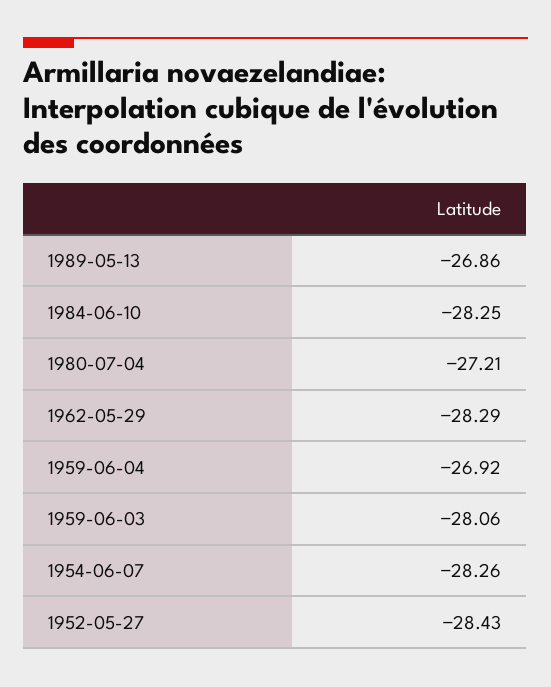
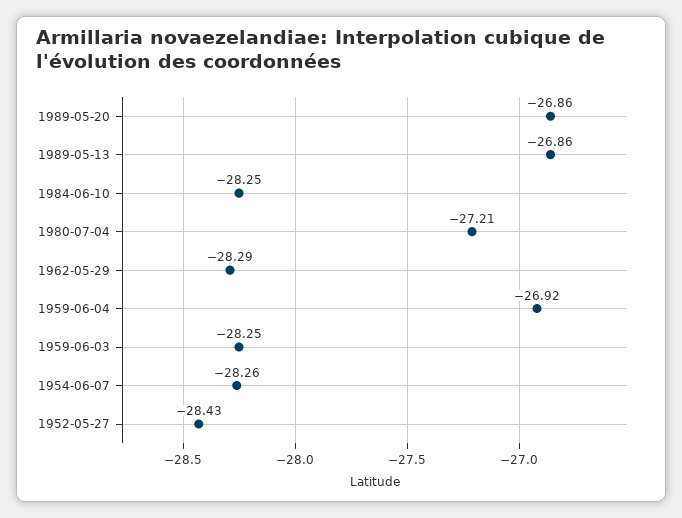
1959-06-03: -28.06 -> -28.25
1989-05-20: none -> -26.86

